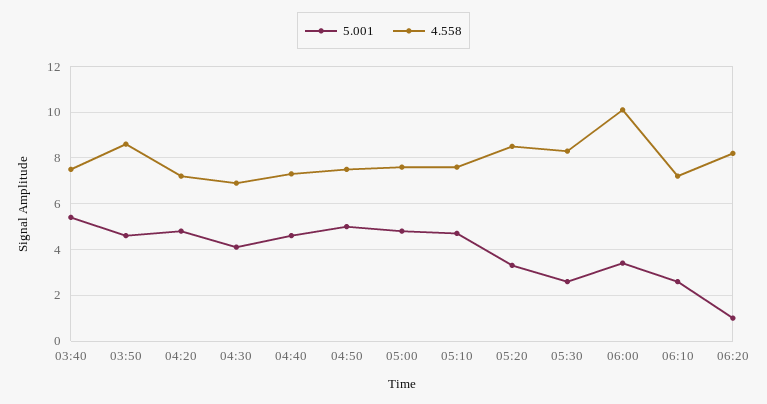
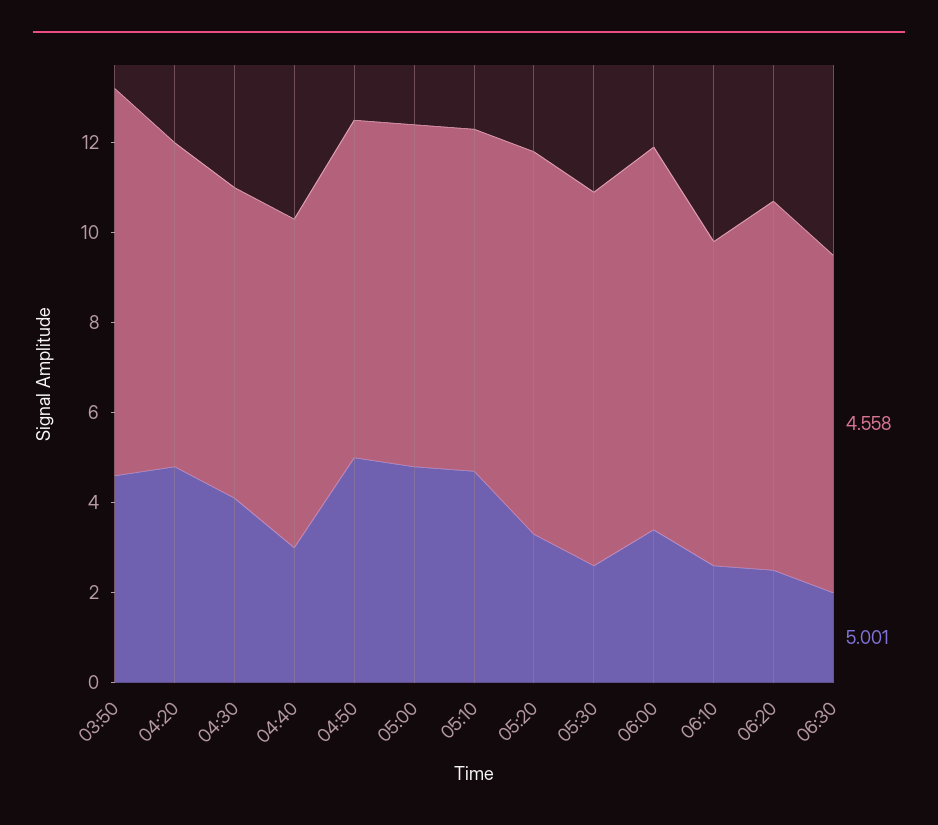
5.001, 03:40: 5.5 -> none
4.558, 03:40: 7.5 -> none
5.001, 04:40: 4.5 -> 3
4.558, 06:00: 10 -> 8.5
5.001, 06:20: 1 -> 2.5
4.558, 06:30: none -> 7.5
5.001, 06:30: none -> 2

